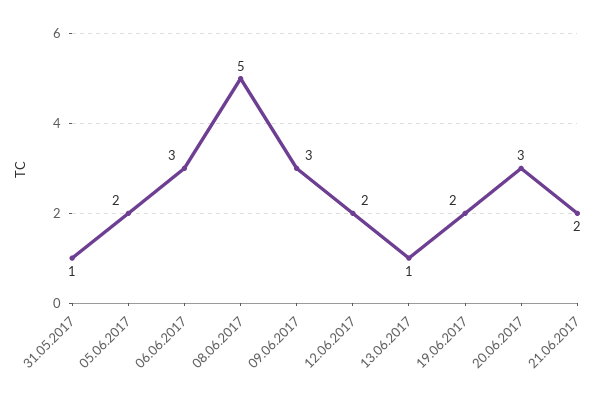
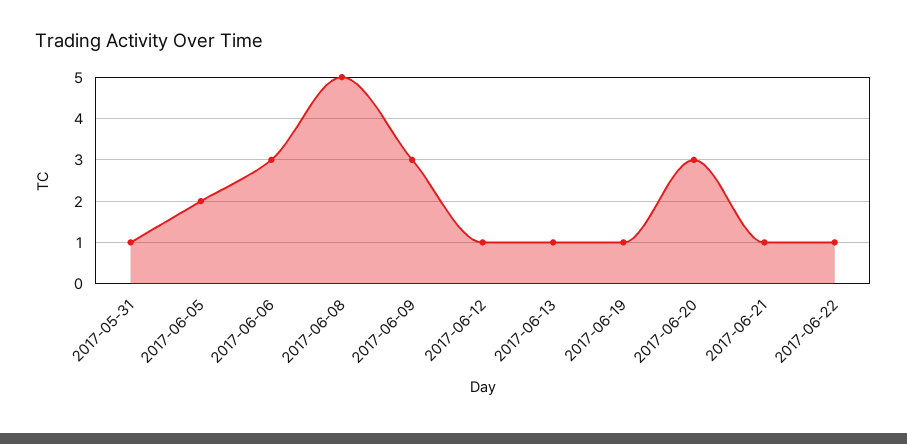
12.06.2017: 2 -> 1
19.06.2017: 2 -> 1
21.06.2017: 2 -> 1
2017-06-22: none -> 1

